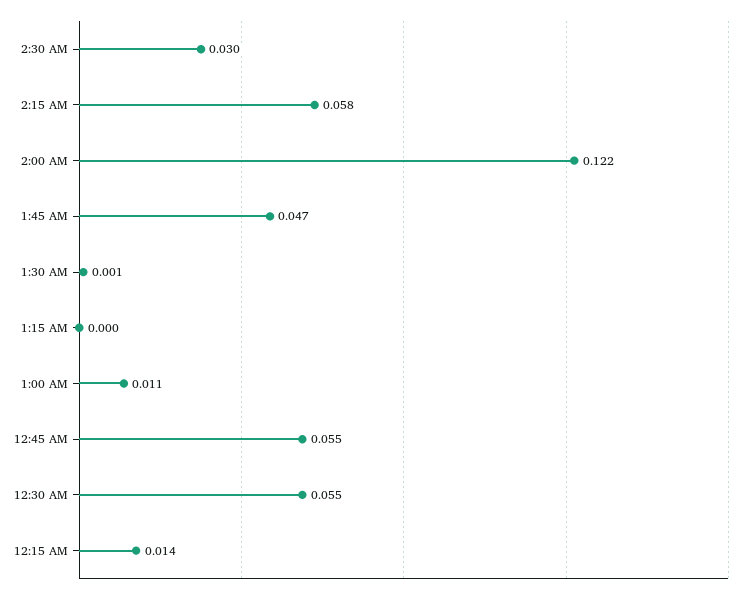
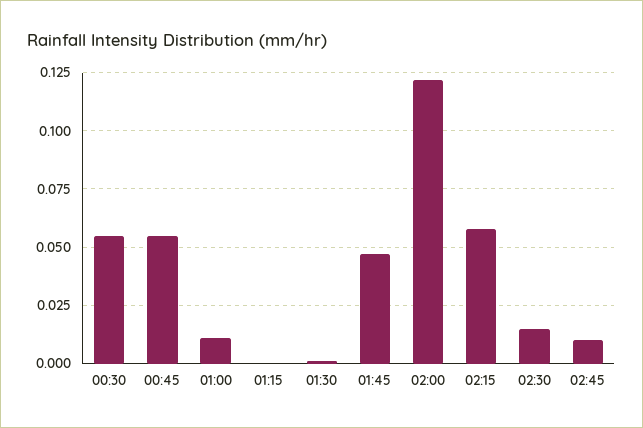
2:30 AM: 0.03 -> 0.015
12:15 AM: 0.014 -> none
02:45: none -> 0.01

